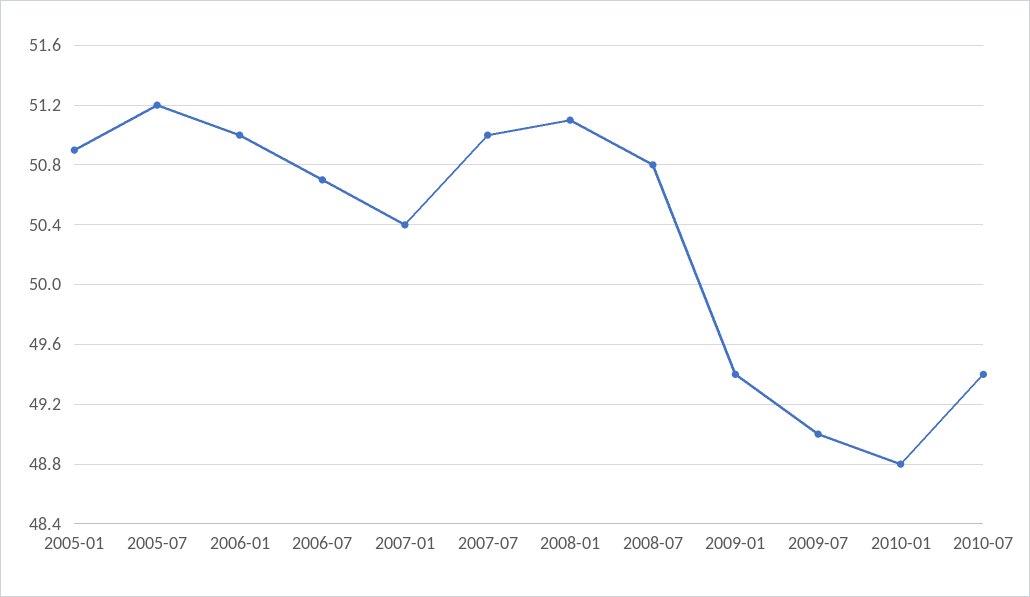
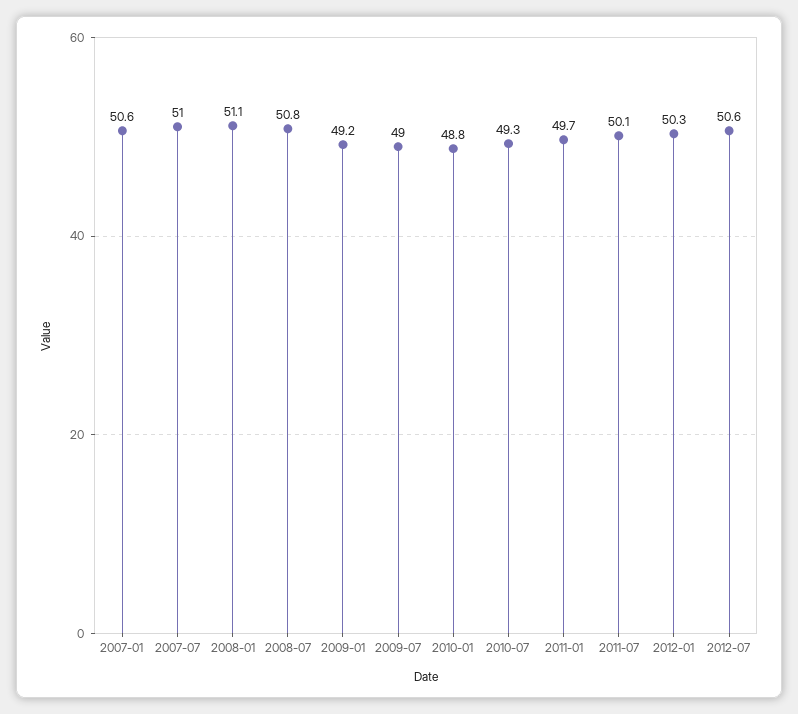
2005-01: 50.9 -> none
2005-07: 51.2 -> none
2006-01: 51 -> none
2006-07: 50.7 -> none
2007-01: 50.4 -> 50.6
2009-01: 49.4 -> 49.2
2010-07: 49.4 -> 49.3
2011-01: none -> 49.7
2011-07: none -> 50.1
2012-01: none -> 50.3
2012-07: none -> 50.6

